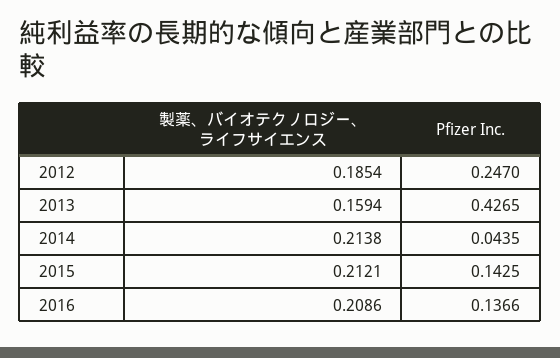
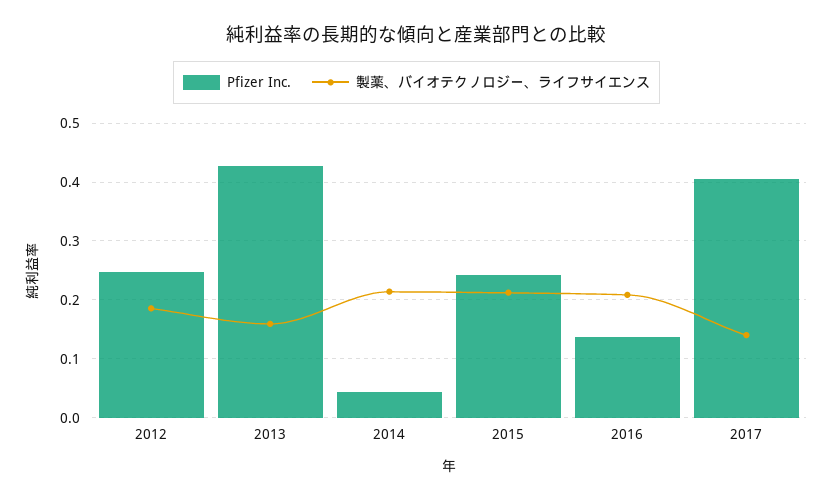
Pfizer Inc., 2015: 0.1425 -> 0.24
Pfizer Inc., 2017: none -> 0.4
製薬、バイオテクノロジー、ライフサイエンス, 2017: none -> 0.14

